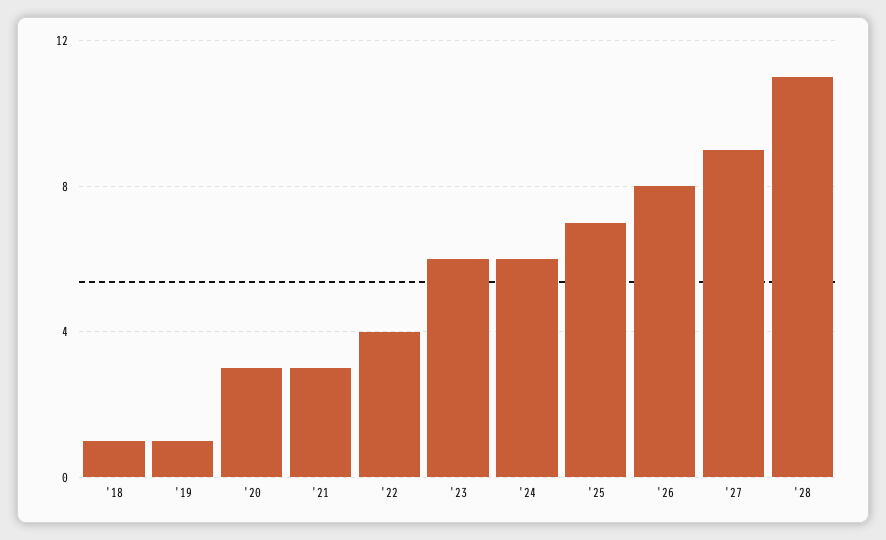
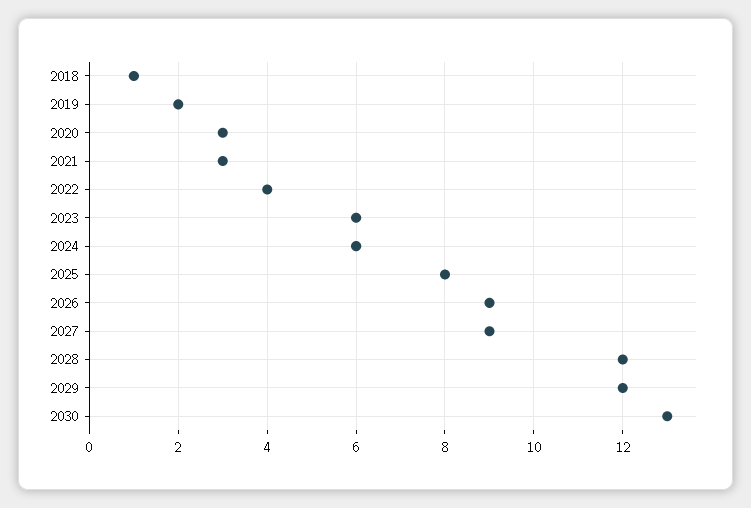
'19: 1 -> 2
'25: 7 -> 8
'26: 8 -> 9
'28: 11 -> 12
2029: none -> 12
2030: none -> 13

